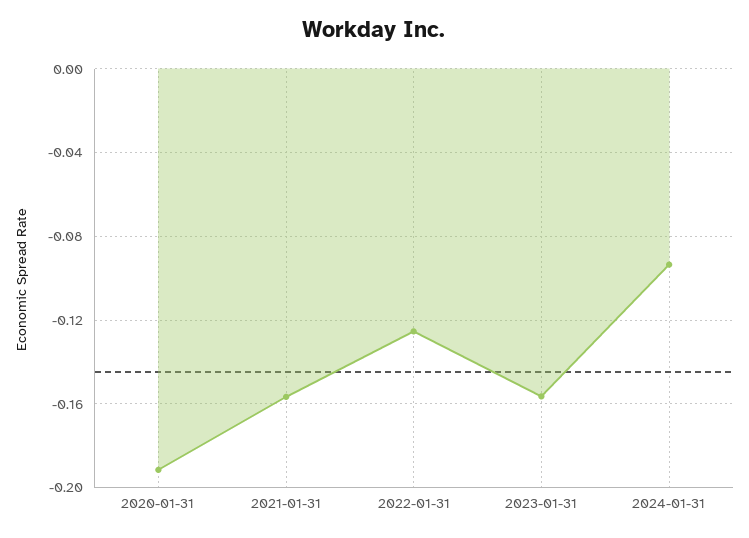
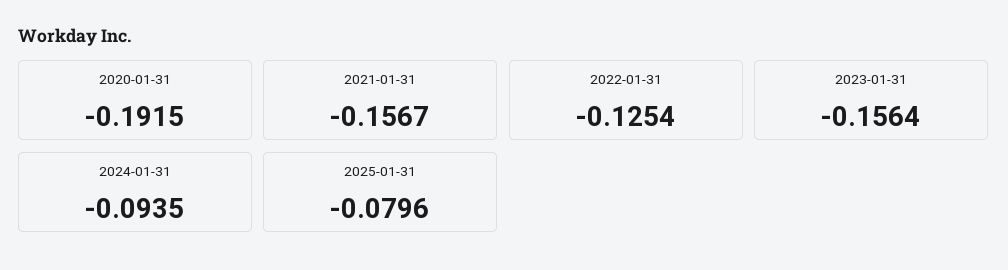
2025-01-31: none -> -0.0796

